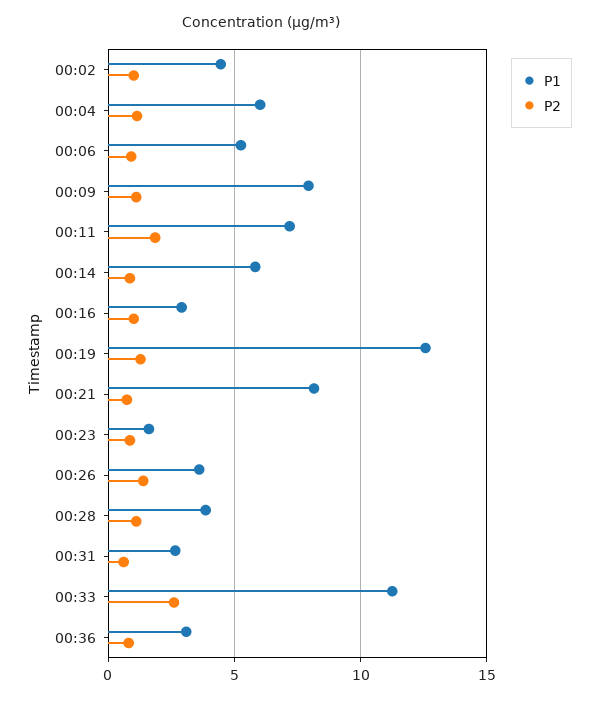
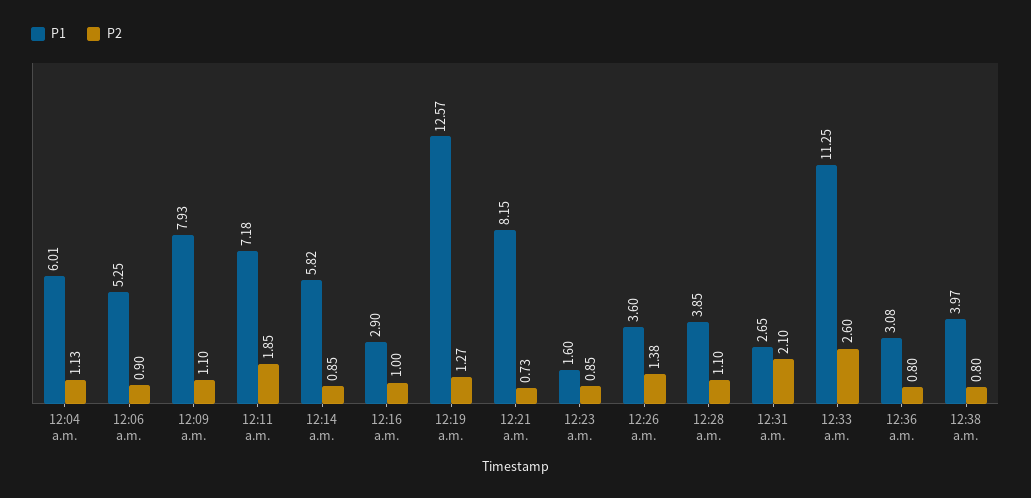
P1, 00:02: 4.5 -> none
P2, 00:02: 1 -> none
P2, 00:31: 0.5 -> 2.1
P1, 12:38 a.m.: none -> 3.97
P2, 12:38 a.m.: none -> 0.8

